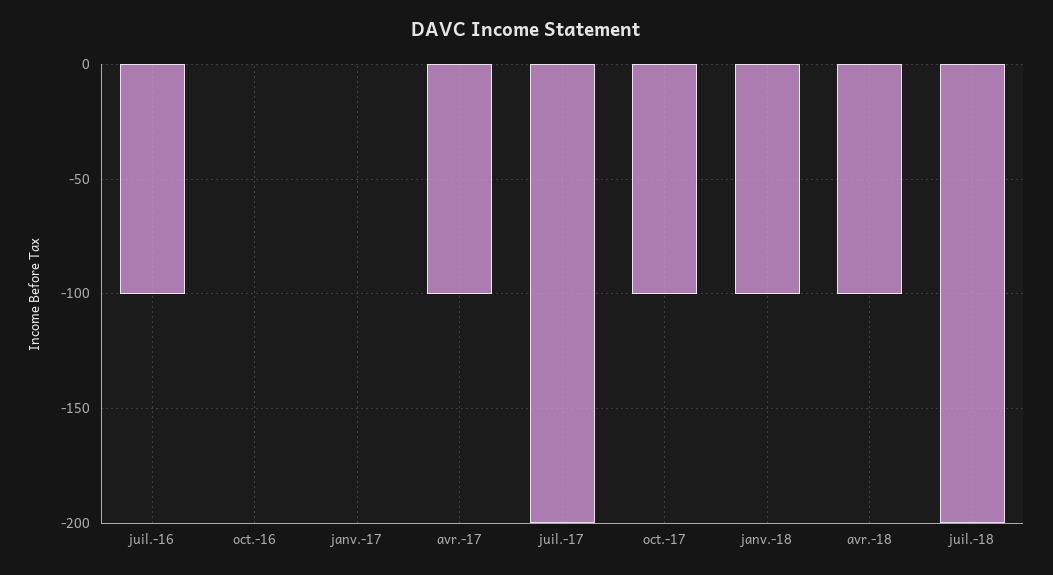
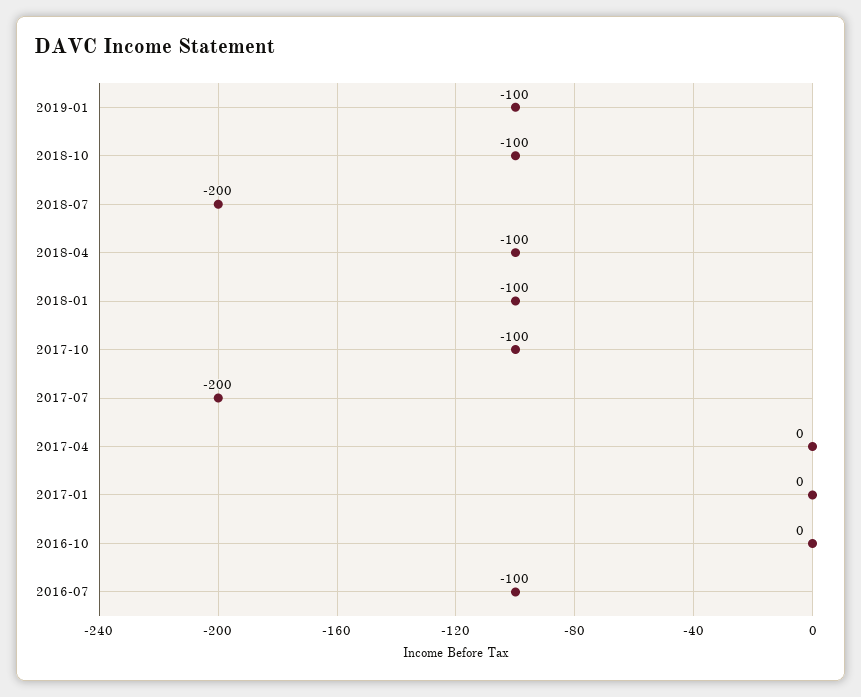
avr.-17: -100 -> 0
2019-01: none -> -100
2018-10: none -> -100

